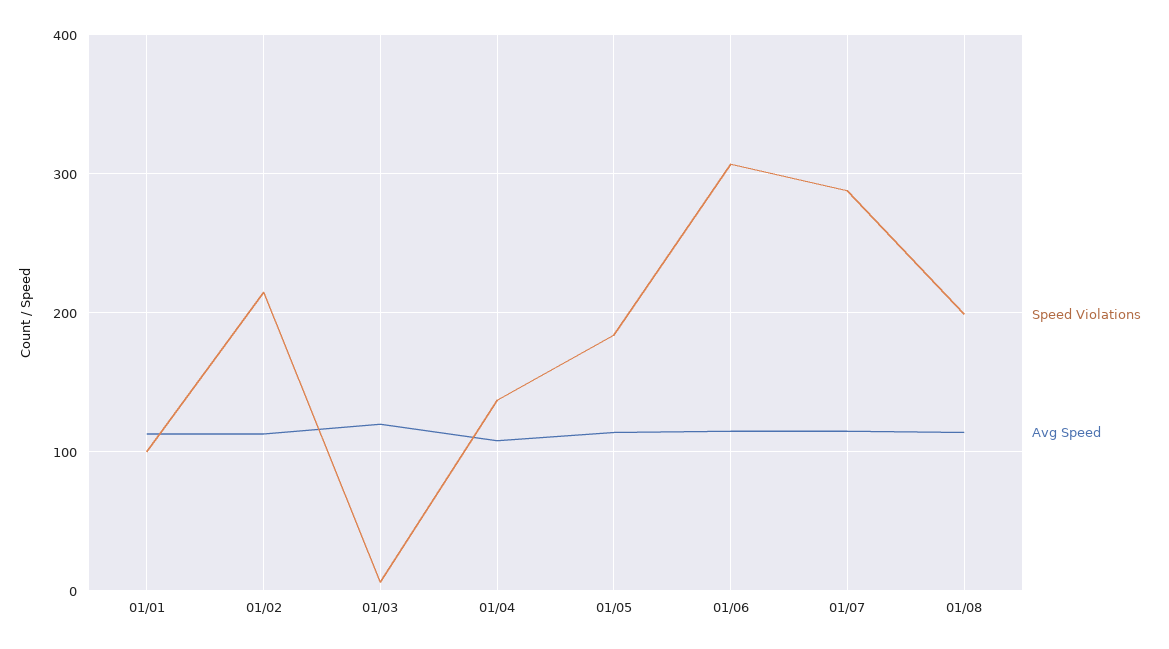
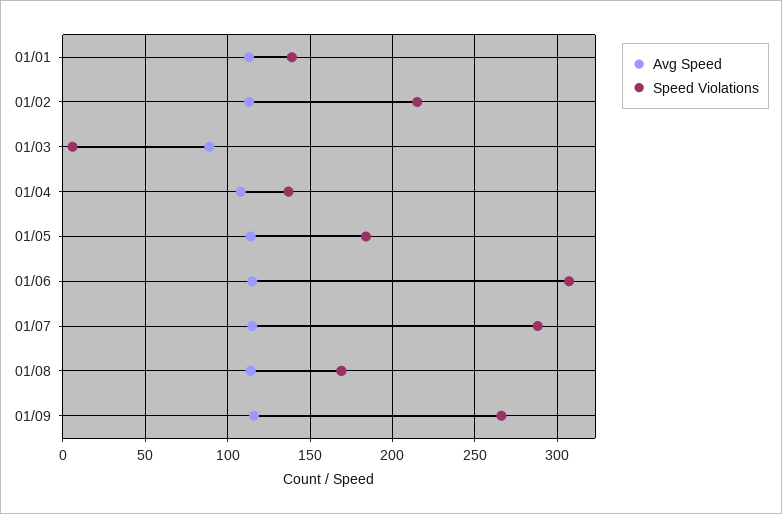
Speed Violations, 01/01: 100 -> 140
Avg Speed, 01/03: 120 -> 90
Speed Violations, 01/08: 200 -> 170
Avg Speed, 01/09: none -> 115
Speed Violations, 01/09: none -> 265

